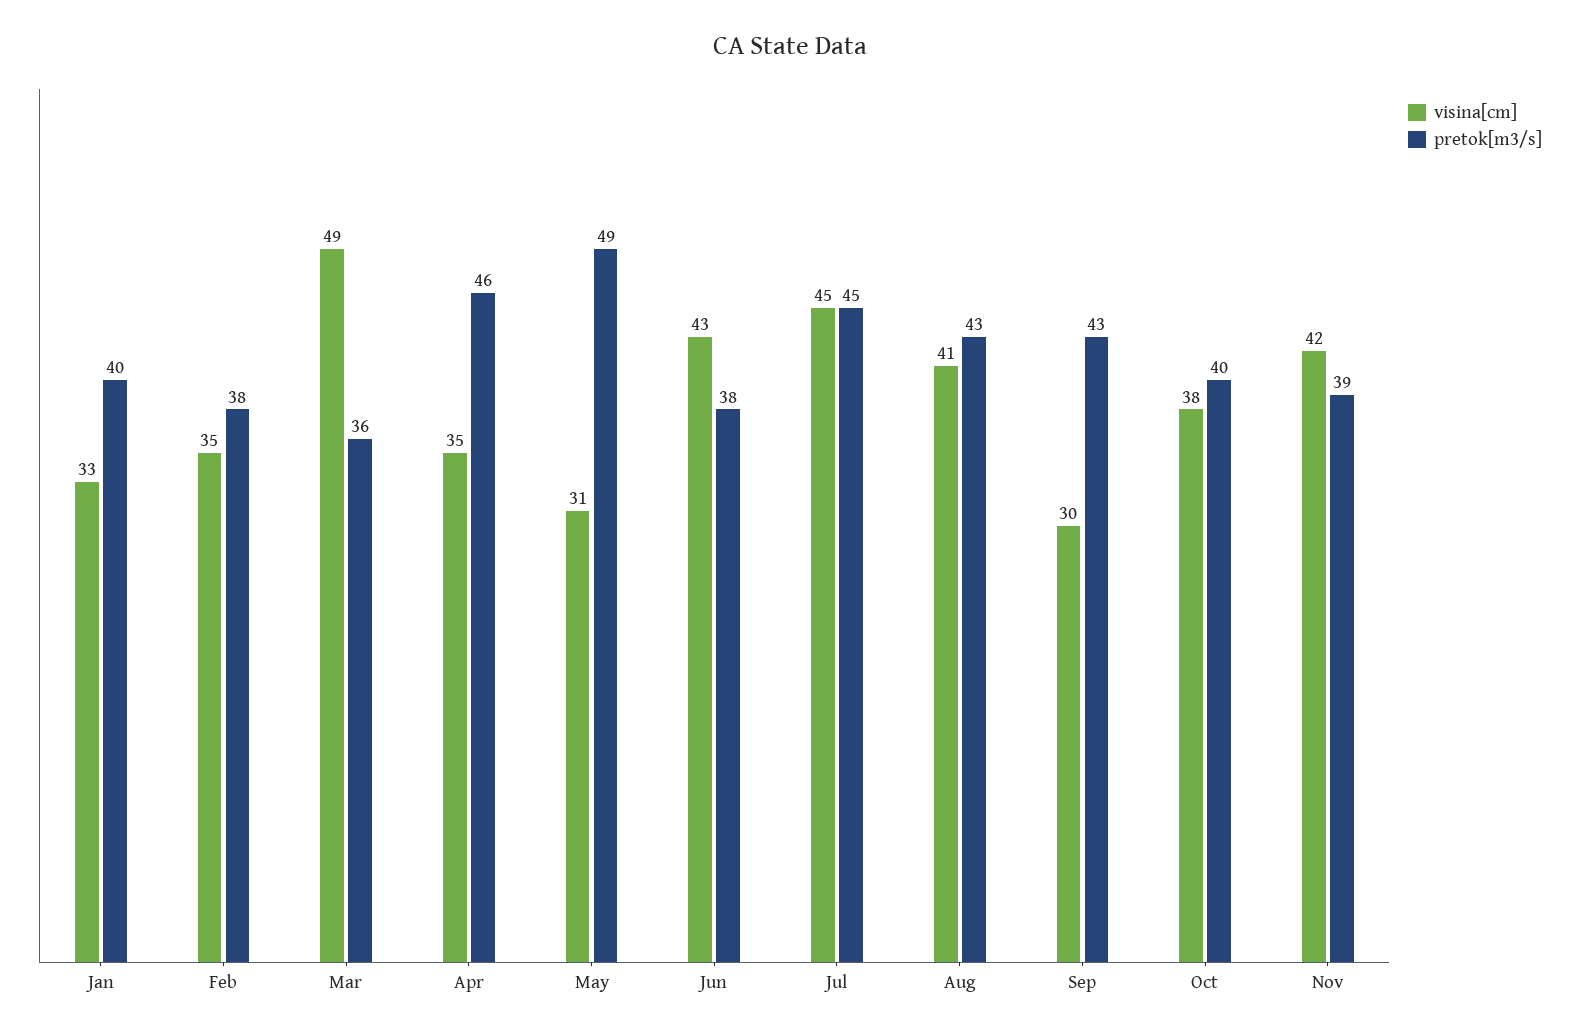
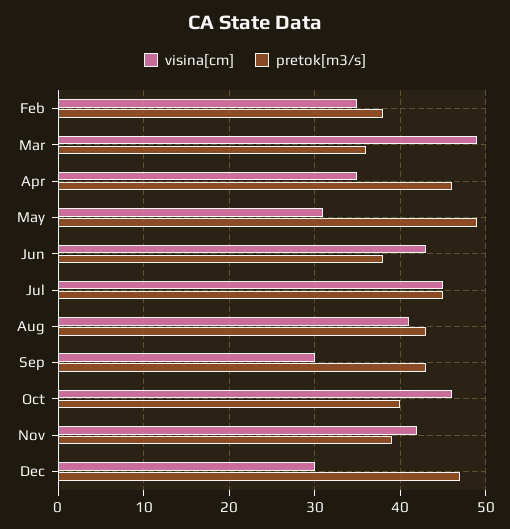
visina[cm], Jan: 33 -> none
pretok[m3/s], Jan: 40 -> none
visina[cm], Oct: 38 -> 46
visina[cm], Dec: none -> 30
pretok[m3/s], Dec: none -> 47

